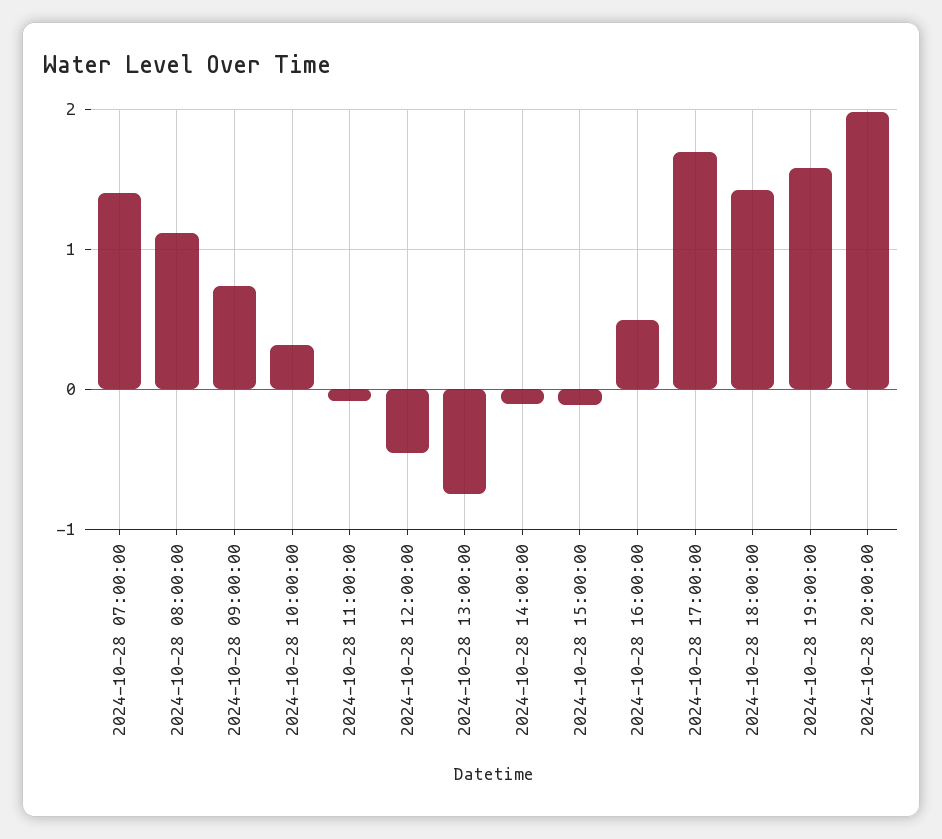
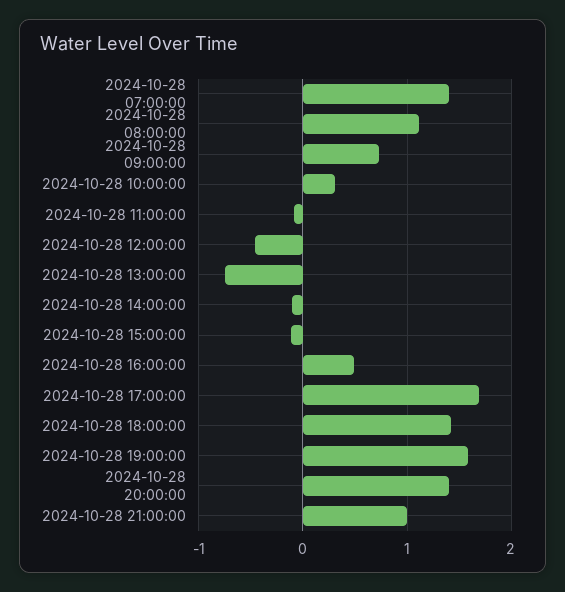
2024-10-28 20:00:00: 2 -> 1.4
2024-10-28 21:00:00: none -> 1

